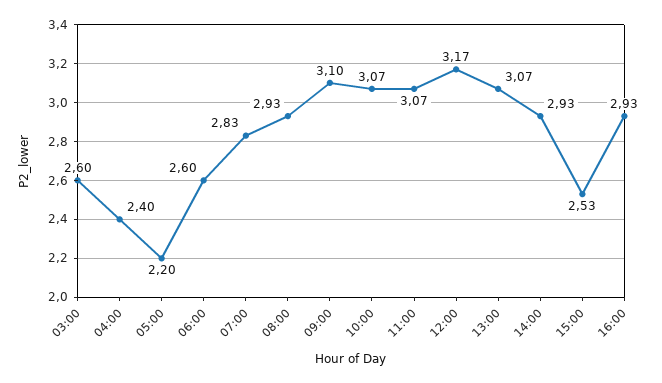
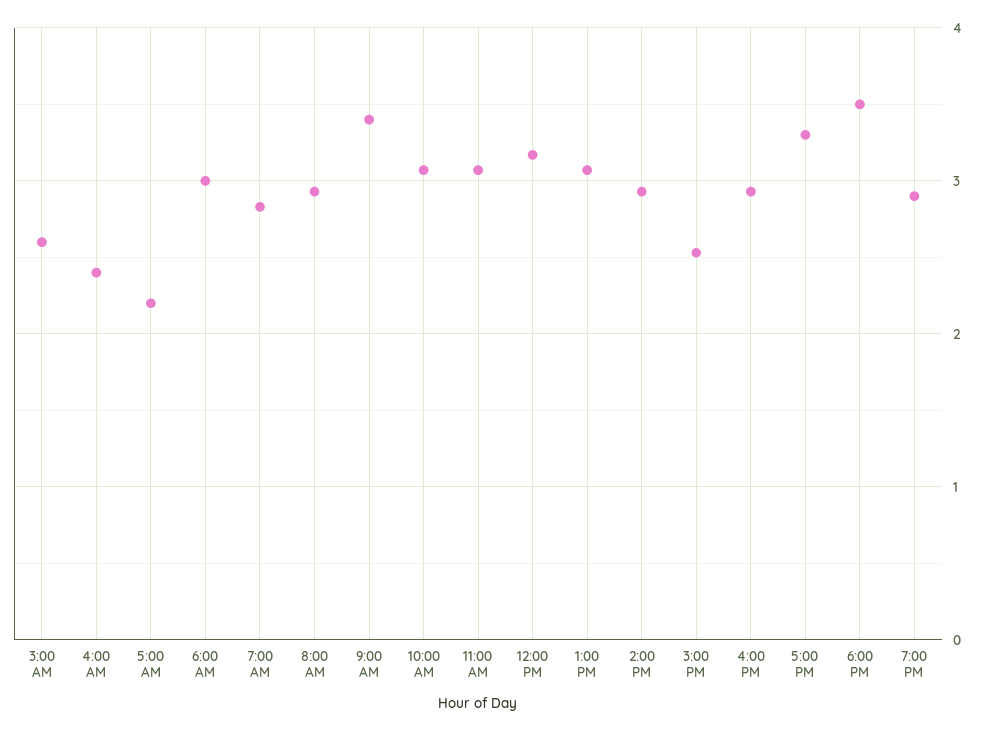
06:00: 2.6 -> 3
09:00: 3.1 -> 3.4
5:00 PM: none -> 3.3
6:00 PM: none -> 3.5
7:00 PM: none -> 2.9

